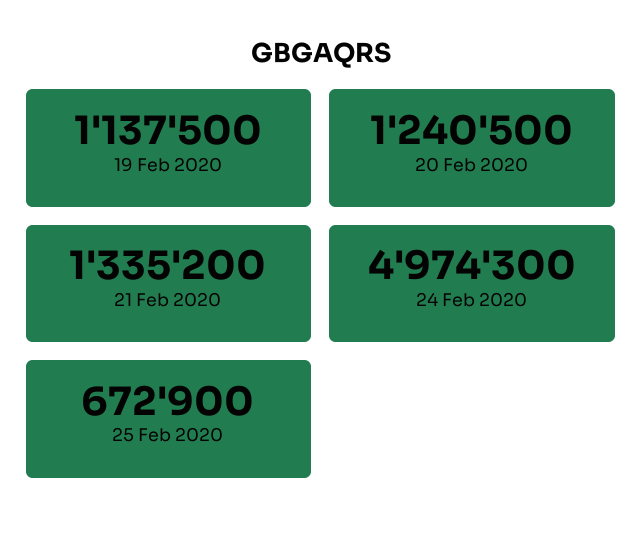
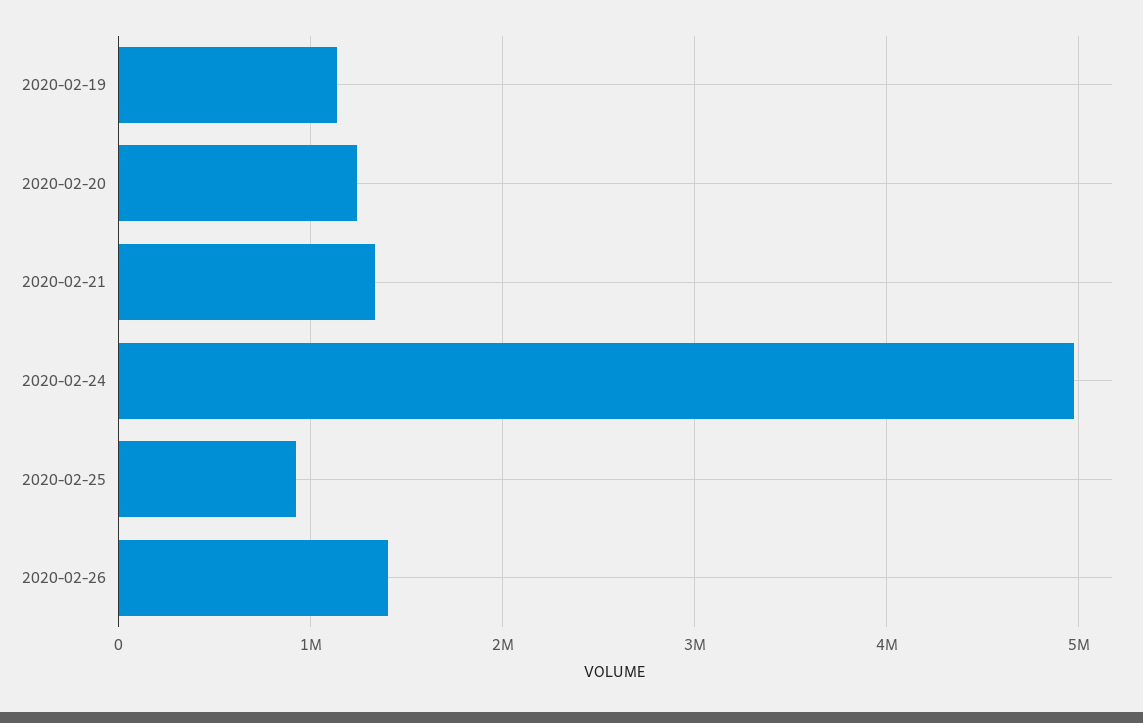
25 Feb 2020: 672900 -> 900000
2020-02-26: none -> 1400000

